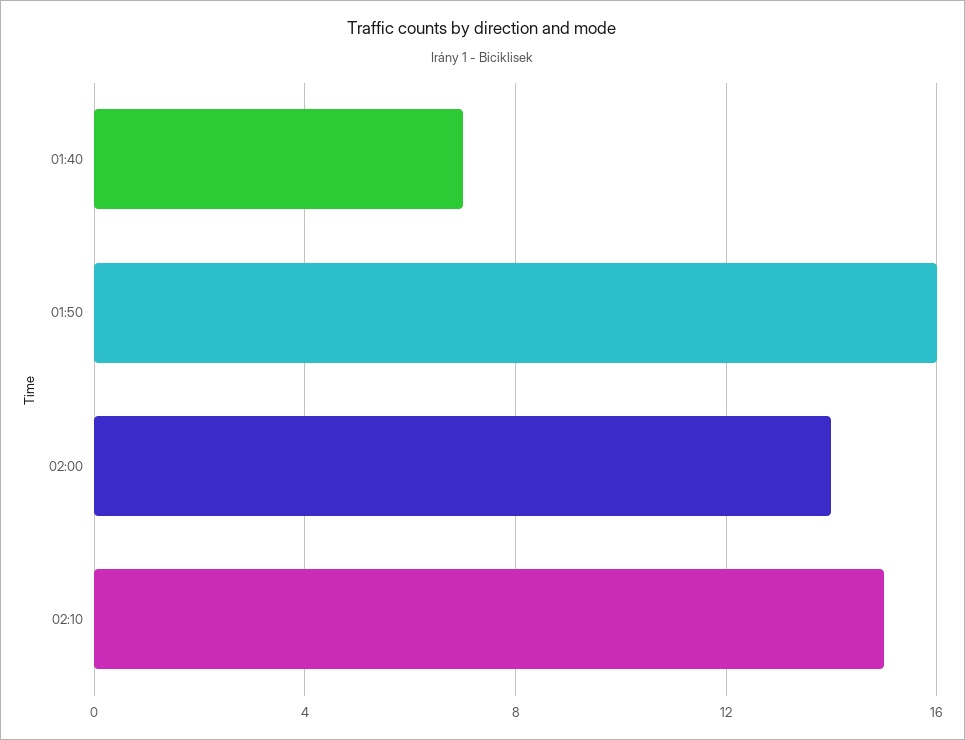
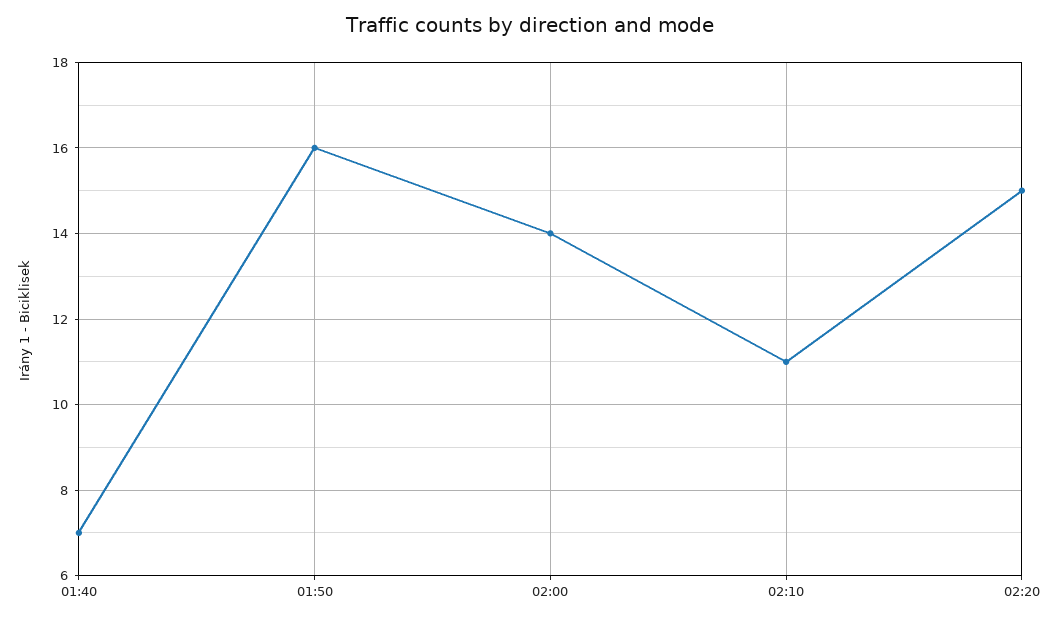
02:10: 15 -> 11
02:20: none -> 15

